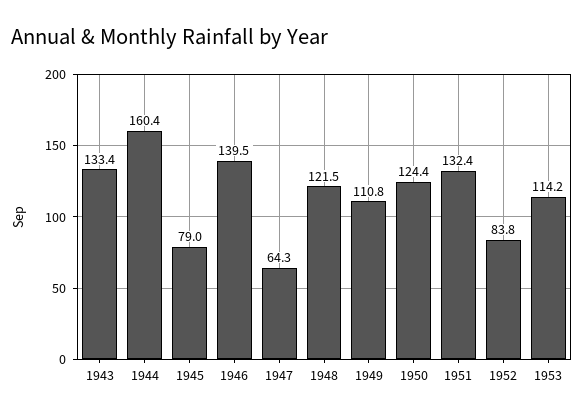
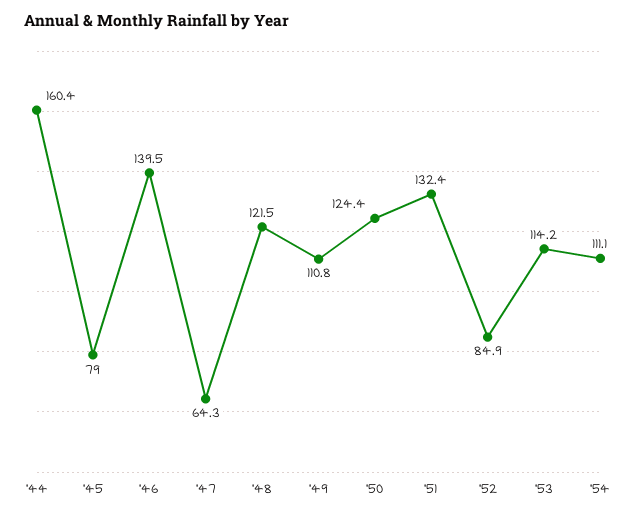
1943: 133.4 -> none
1952: 83.8 -> 84.9
'54: none -> 111.1

